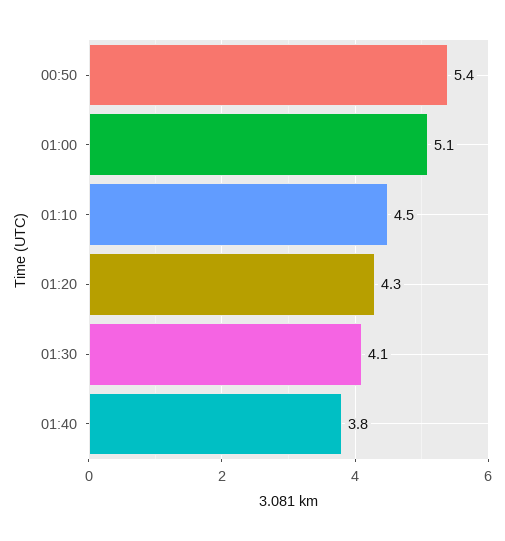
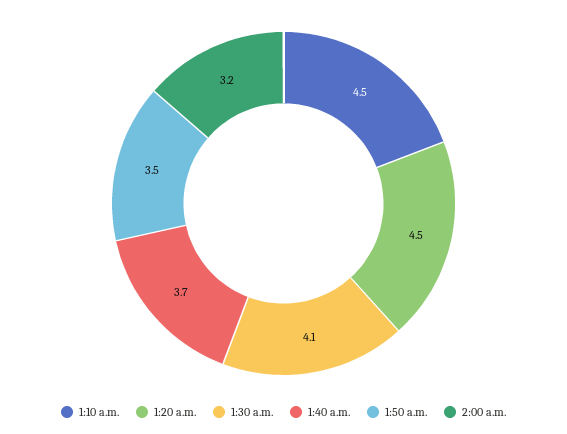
00:50: 5.4 -> none
01:00: 5.1 -> none
01:20: 4.3 -> 4.5
01:40: 3.8 -> 3.7
1:50 a.m.: none -> 3.5
2:00 a.m.: none -> 3.2

